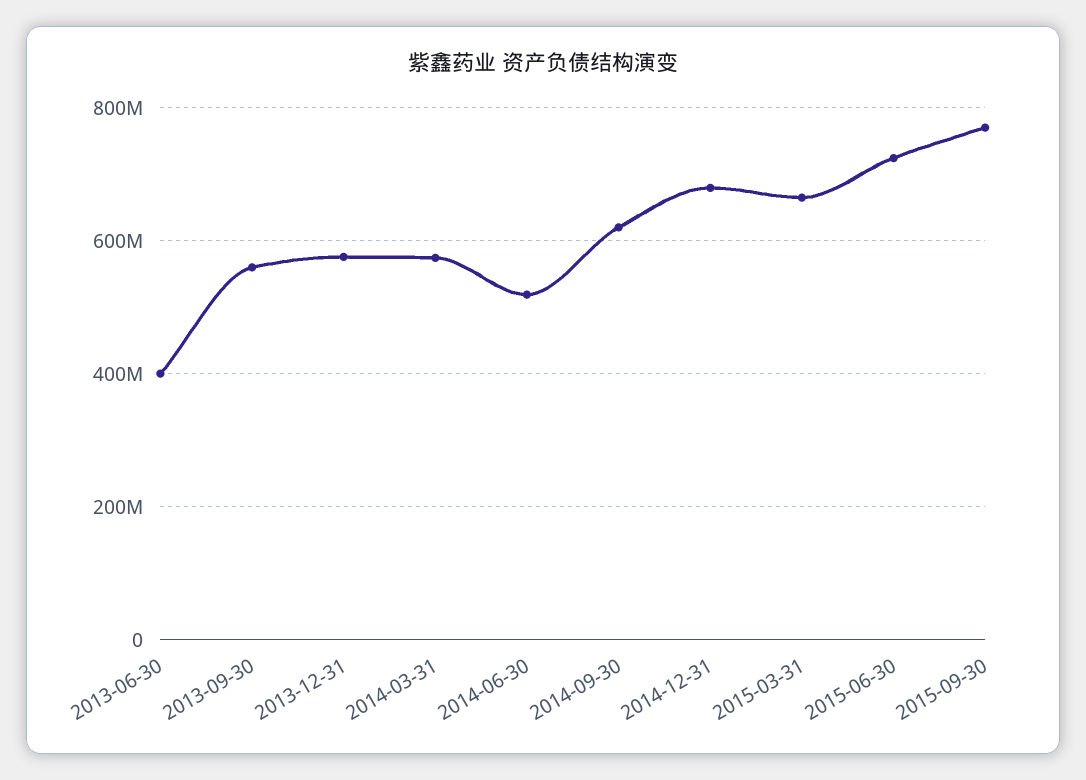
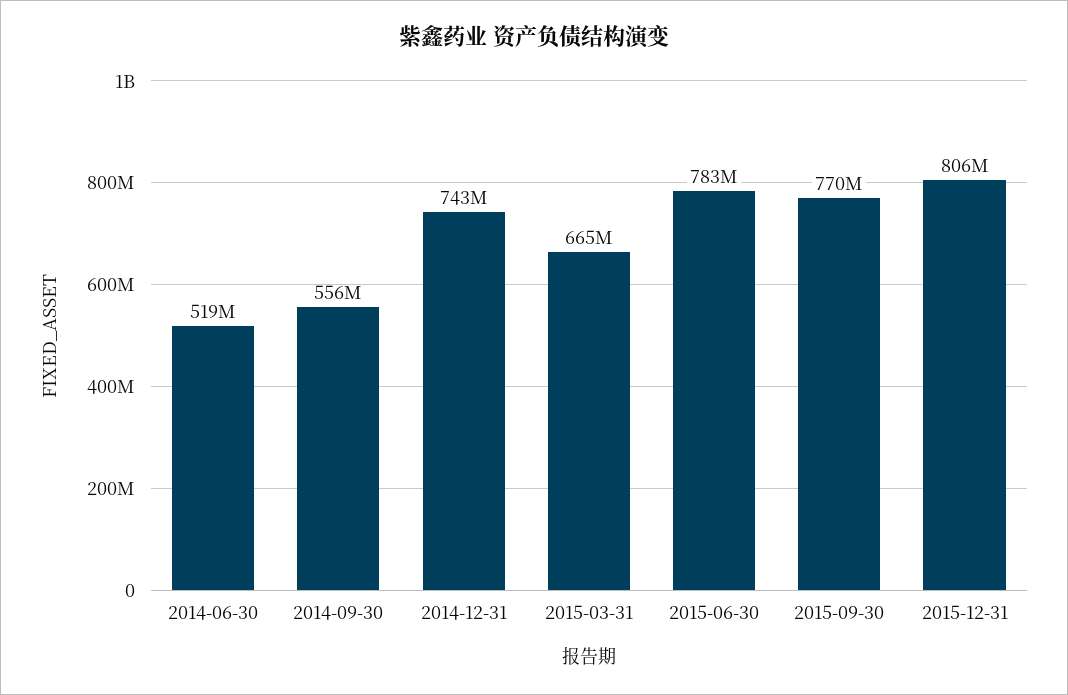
2013-06-30: 400000000 -> none
2013-09-30: 560000000 -> none
2013-12-31: 580000000 -> none
2014-03-31: 580000000 -> none
2014-09-30: 620000000 -> 556000000
2014-12-31: 680000000 -> 743000000
2015-06-30: 720000000 -> 783000000
2015-12-31: none -> 806000000

